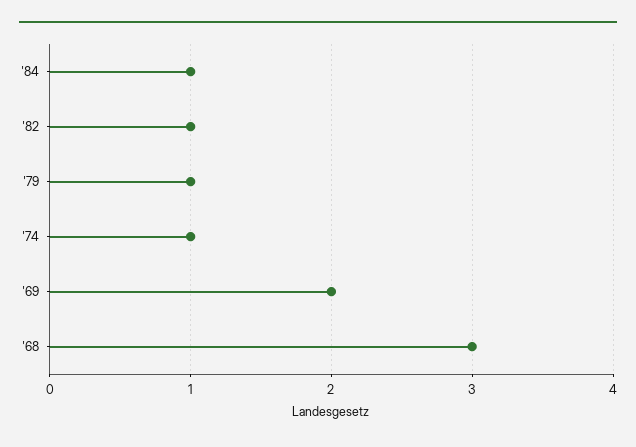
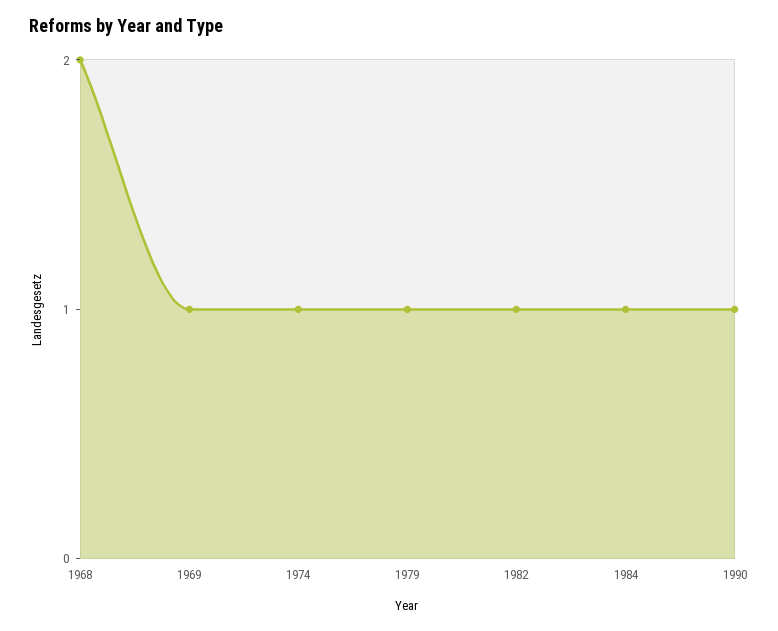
'69: 2 -> 1
'68: 3 -> 2
1990: none -> 1

